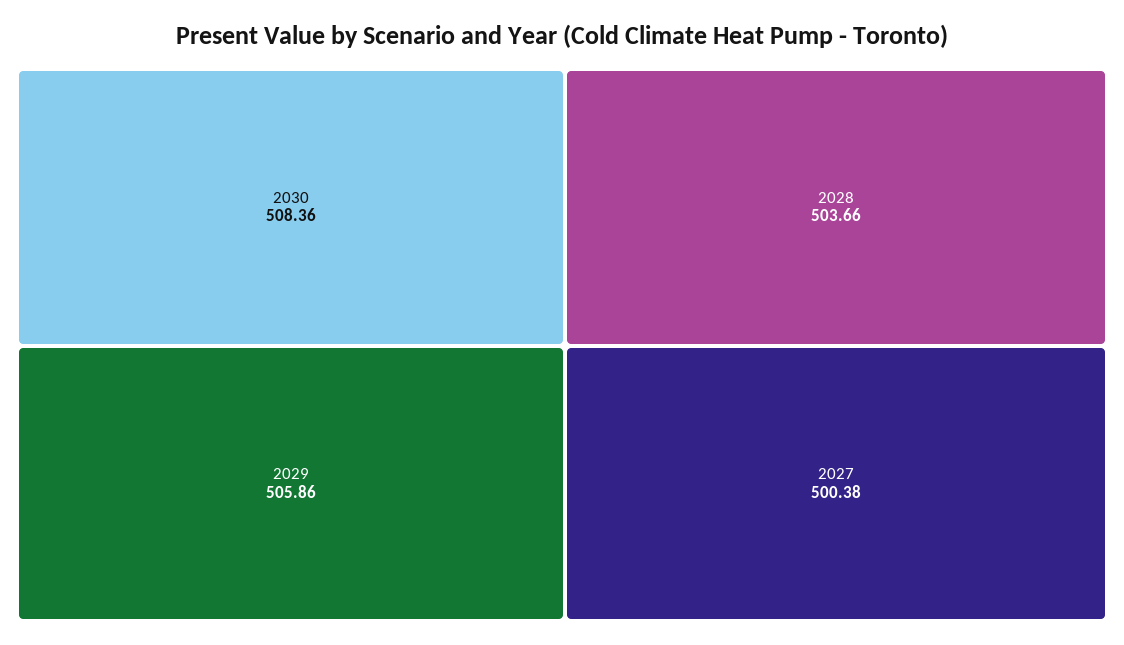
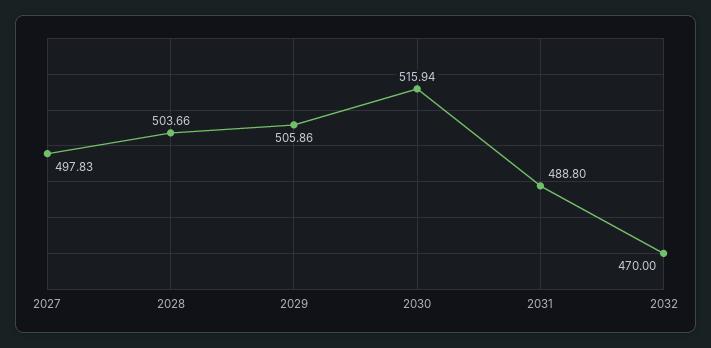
2030: 508.36 -> 515.94
2027: 500.38 -> 497.83
2031: none -> 488.8
2032: none -> 470

